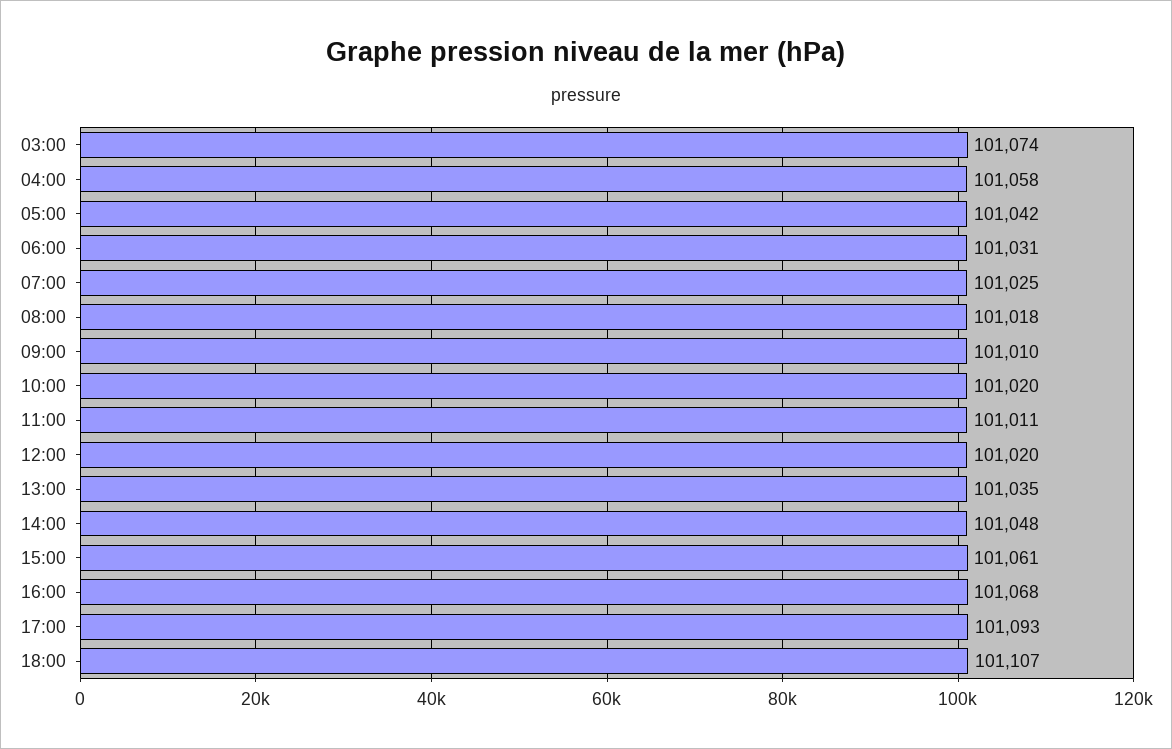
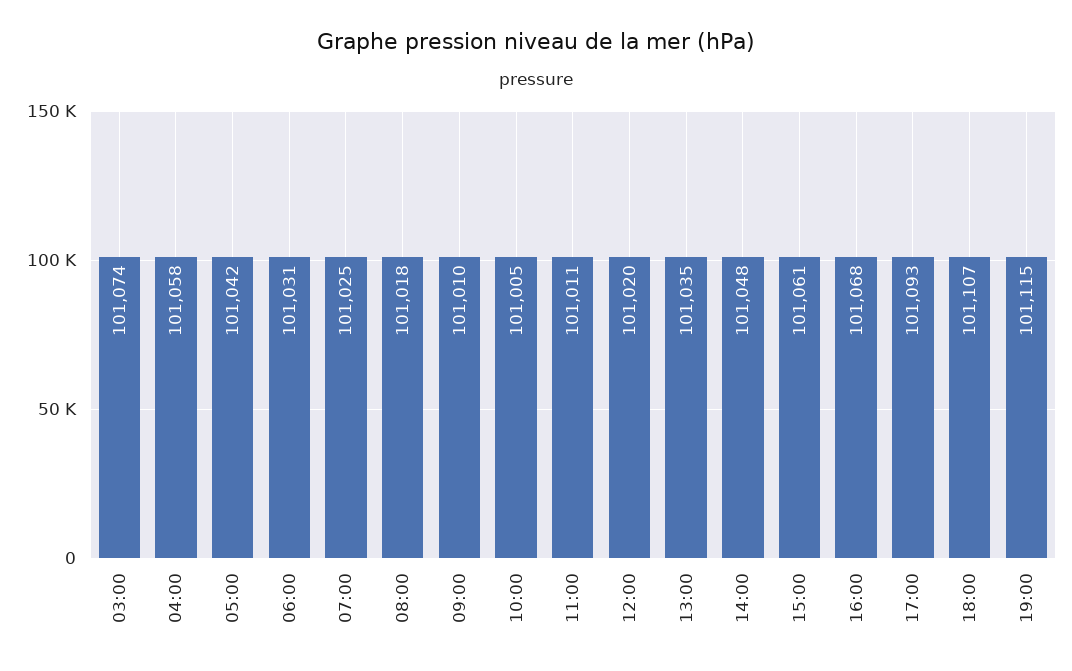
10:00: 101020 -> 101005
19:00: none -> 101115

